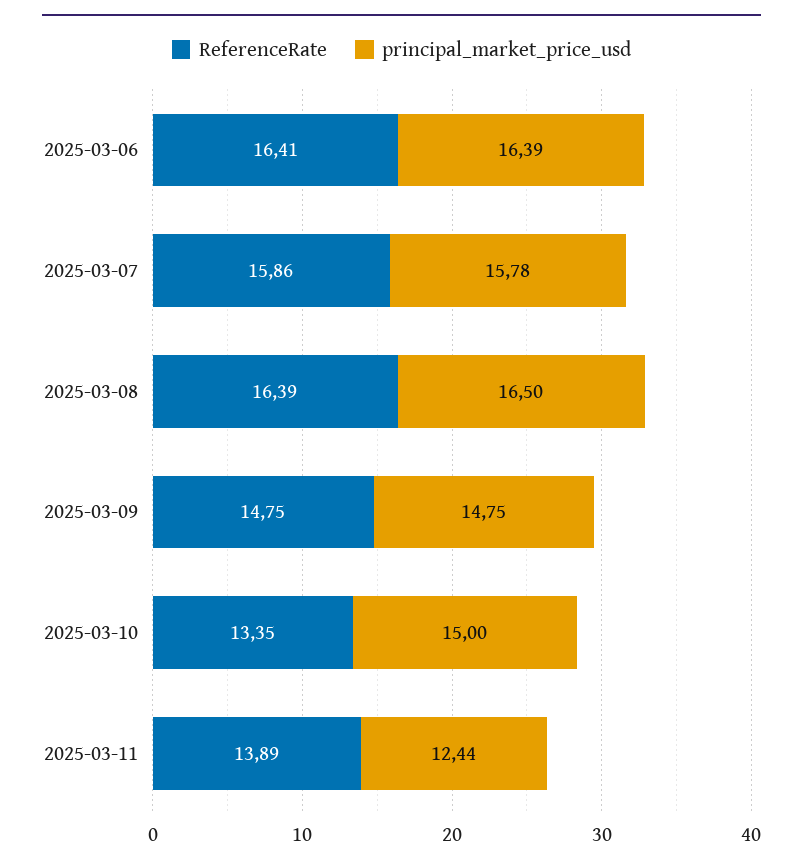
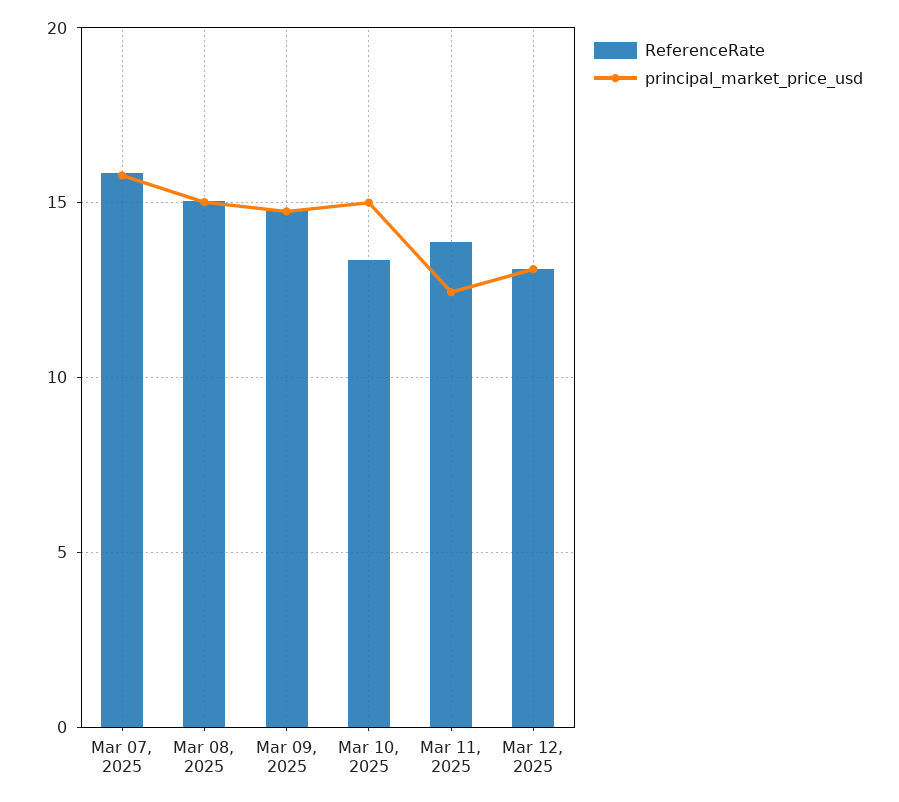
ReferenceRate, 2025-03-06: 16.41 -> none
principal_market_price_usd, 2025-03-06: 16.39 -> none
ReferenceRate, 2025-03-08: 16.39 -> 15
principal_market_price_usd, 2025-03-08: 16.5 -> 15
ReferenceRate, Mar 12, 2025: none -> 13
principal_market_price_usd, Mar 12, 2025: none -> 13

